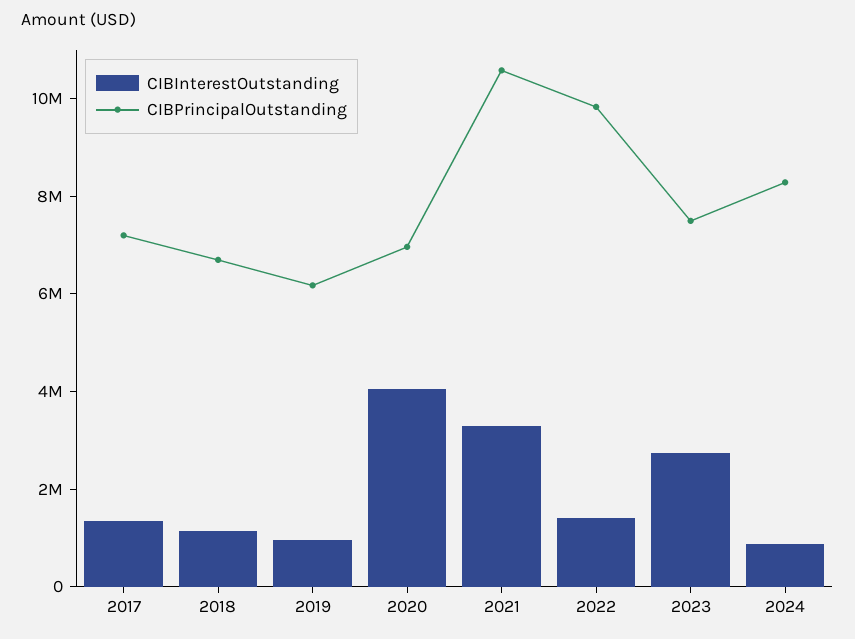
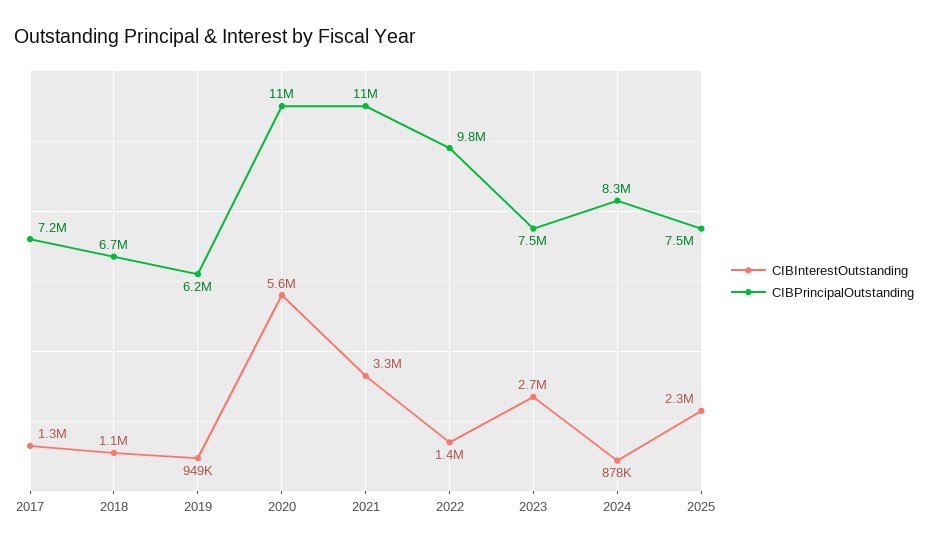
CIBInterestOutstanding, 2020: 4000000 -> 5600000
CIBPrincipalOutstanding, 2020: 7000000 -> 11000000
CIBInterestOutstanding, 2025: none -> 2300000
CIBPrincipalOutstanding, 2025: none -> 7500000

